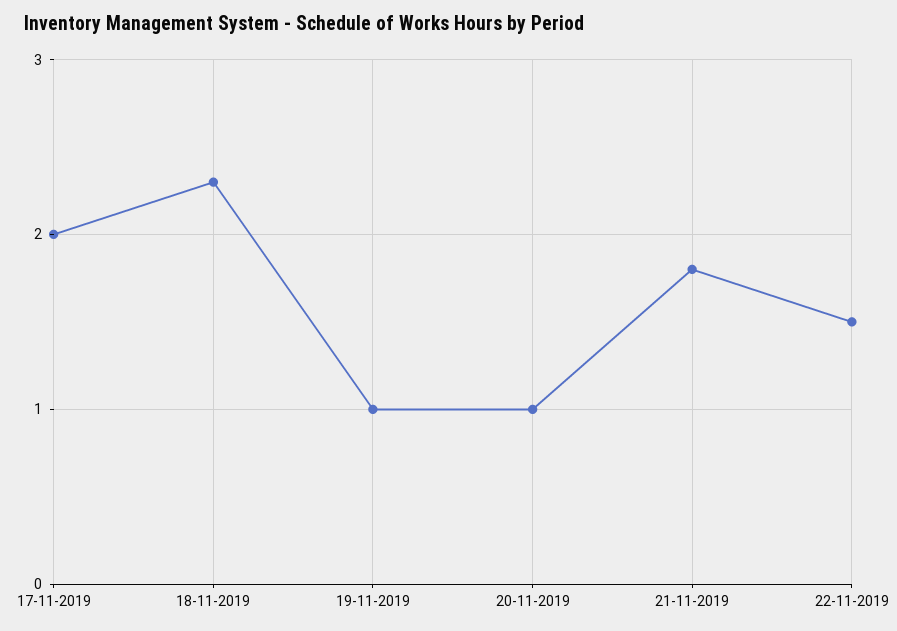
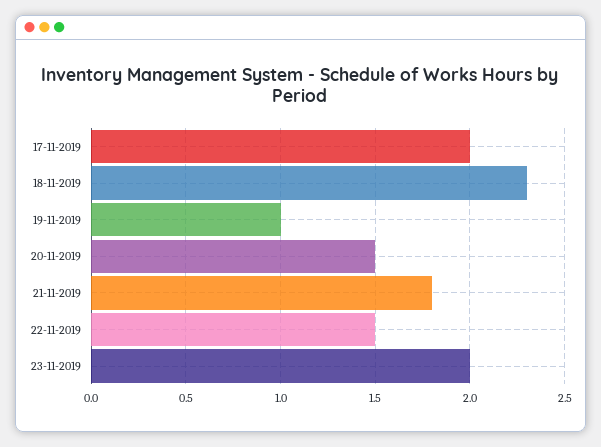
20-11-2019: 1 -> 1.5
23-11-2019: none -> 2

